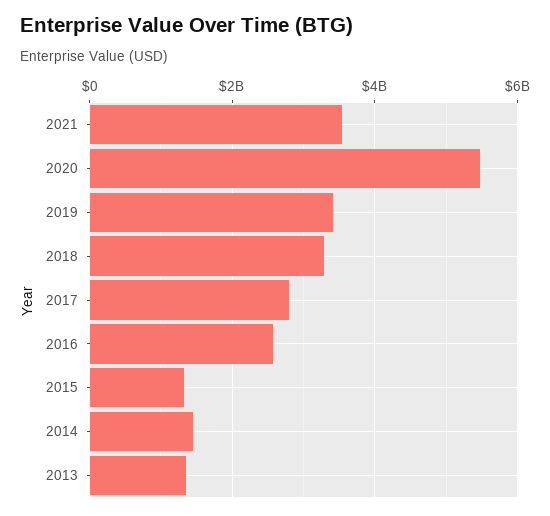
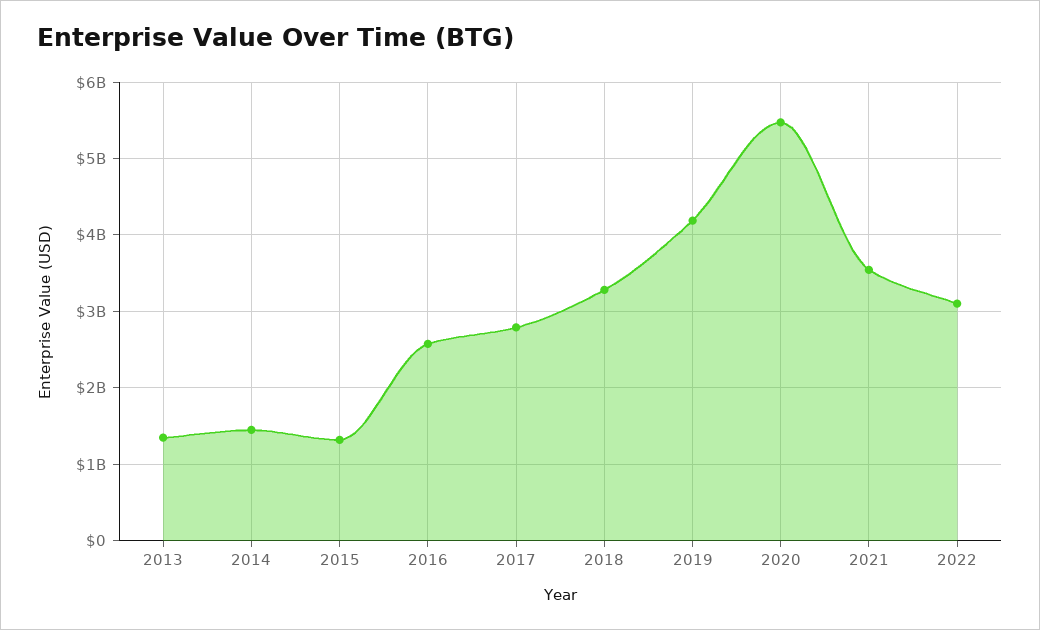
2019: 3400000000 -> 4200000000
2022: none -> 3100000000

